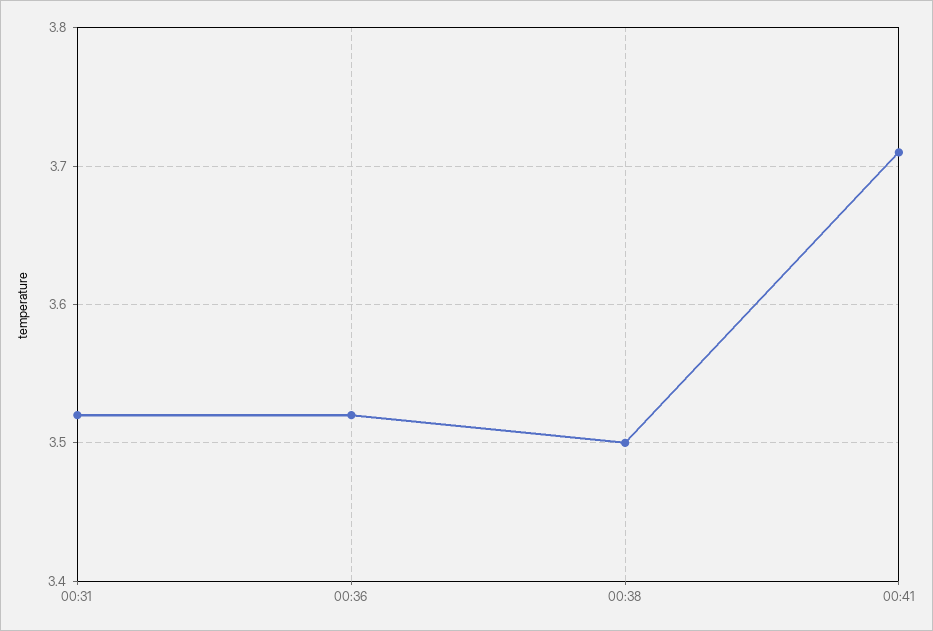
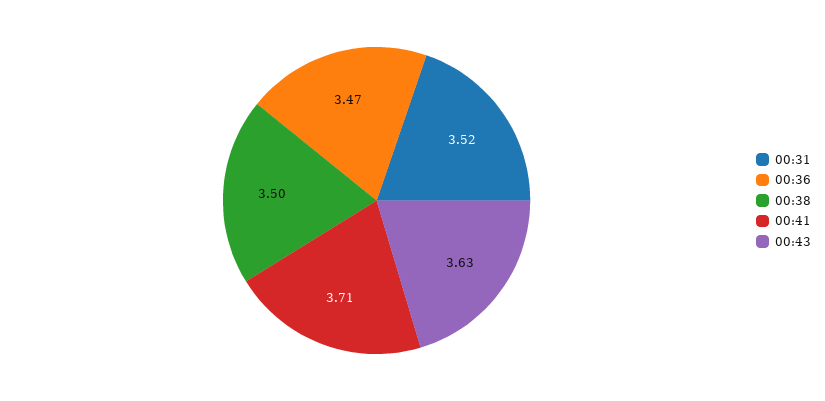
00:36: 3.52 -> 3.47
00:43: none -> 3.63

